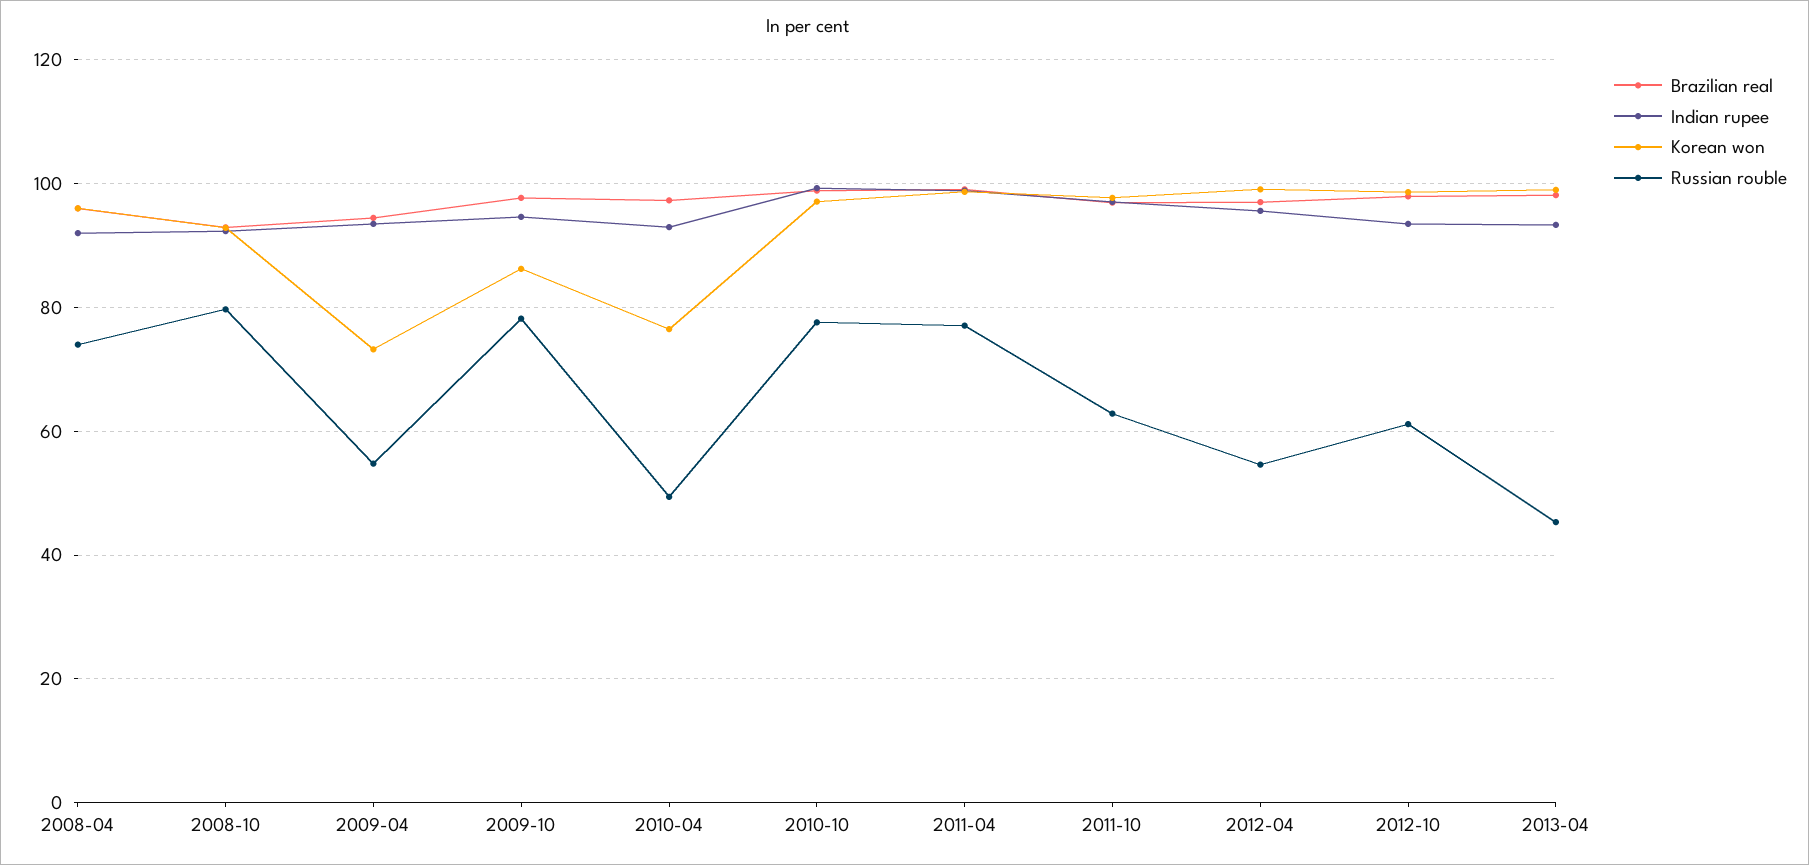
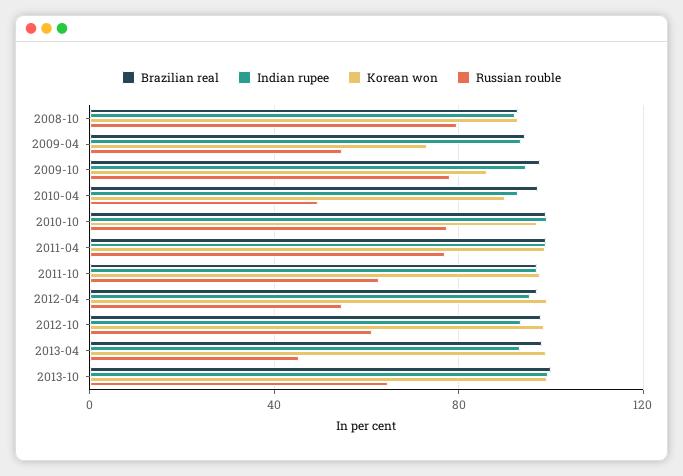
Brazilian real, 2008-04: 96 -> none
Indian rupee, 2008-04: 92 -> none
Korean won, 2008-04: 96 -> none
Russian rouble, 2008-04: 74 -> none
Korean won, 2010-04: 76 -> 90
Brazilian real, 2013-10: none -> 100
Indian rupee, 2013-10: none -> 100
Korean won, 2013-10: none -> 100
Russian rouble, 2013-10: none -> 65

